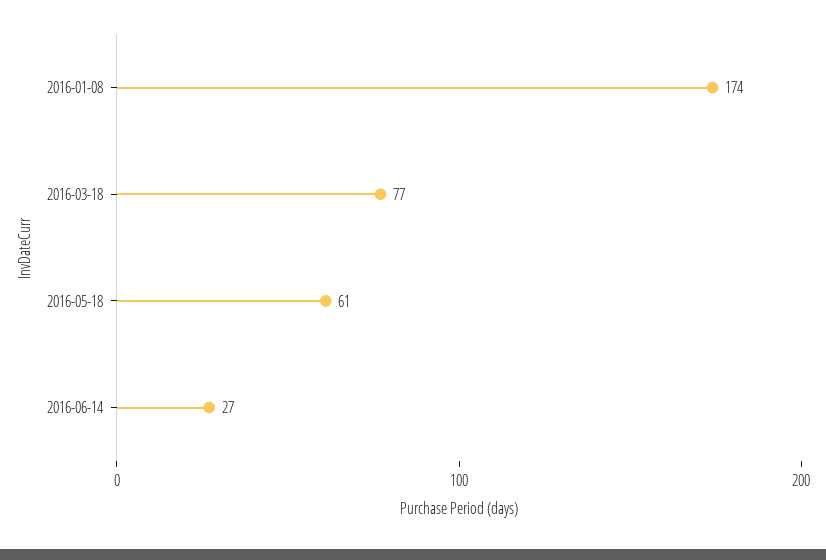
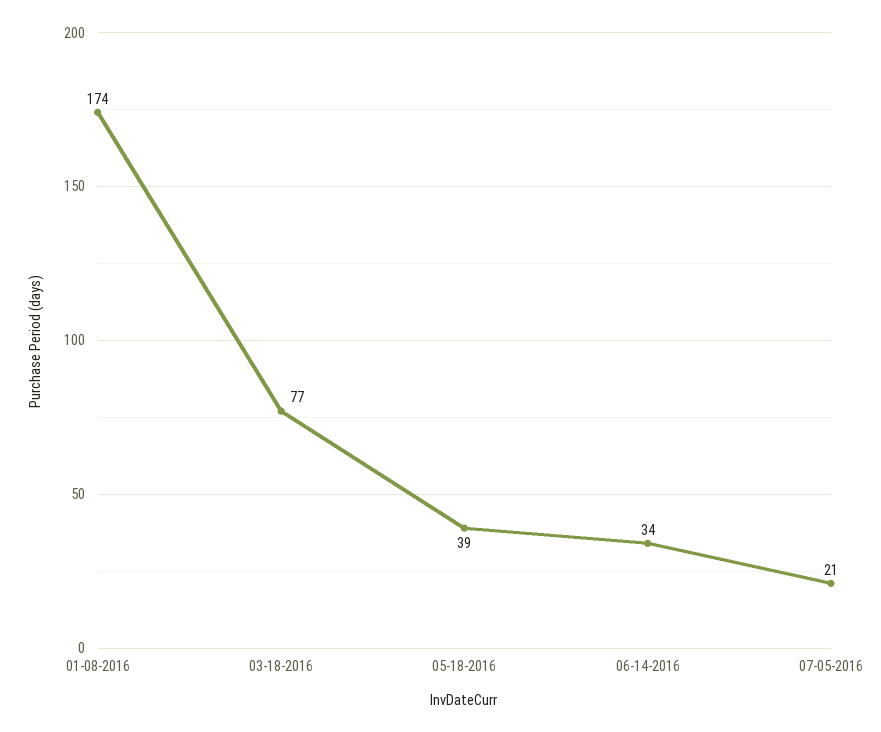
2016-05-18: 61 -> 39
2016-06-14: 27 -> 34
07-05-2016: none -> 21

